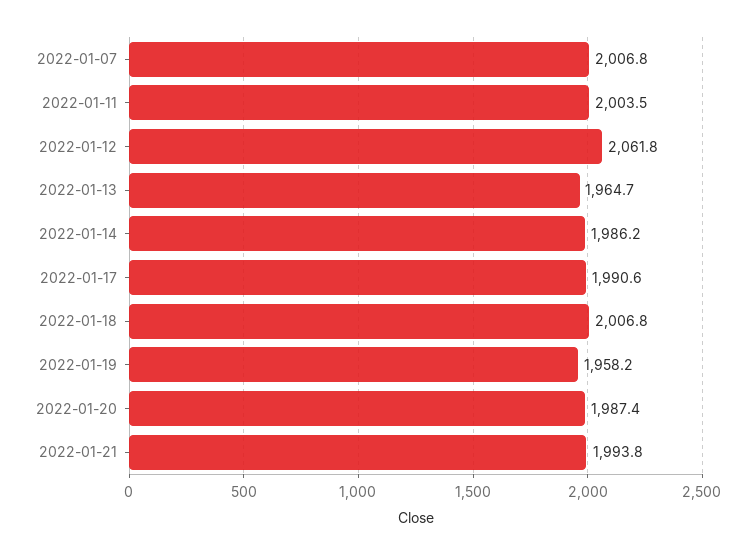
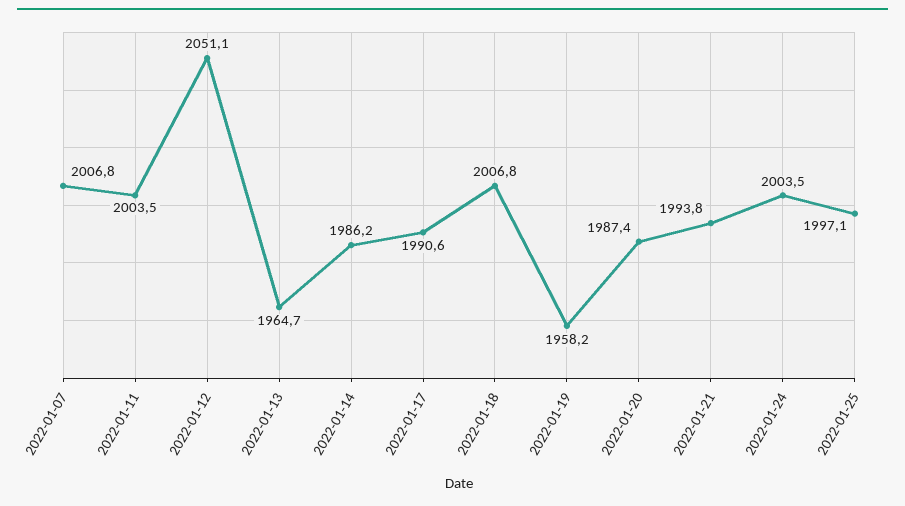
2022-01-12: 2061.8 -> 2051.1
2022-01-24: none -> 2003.5
2022-01-25: none -> 1997.1

